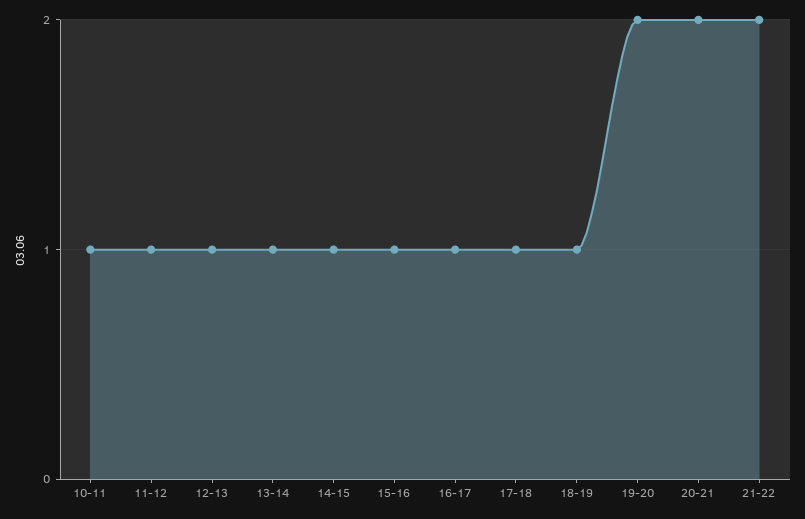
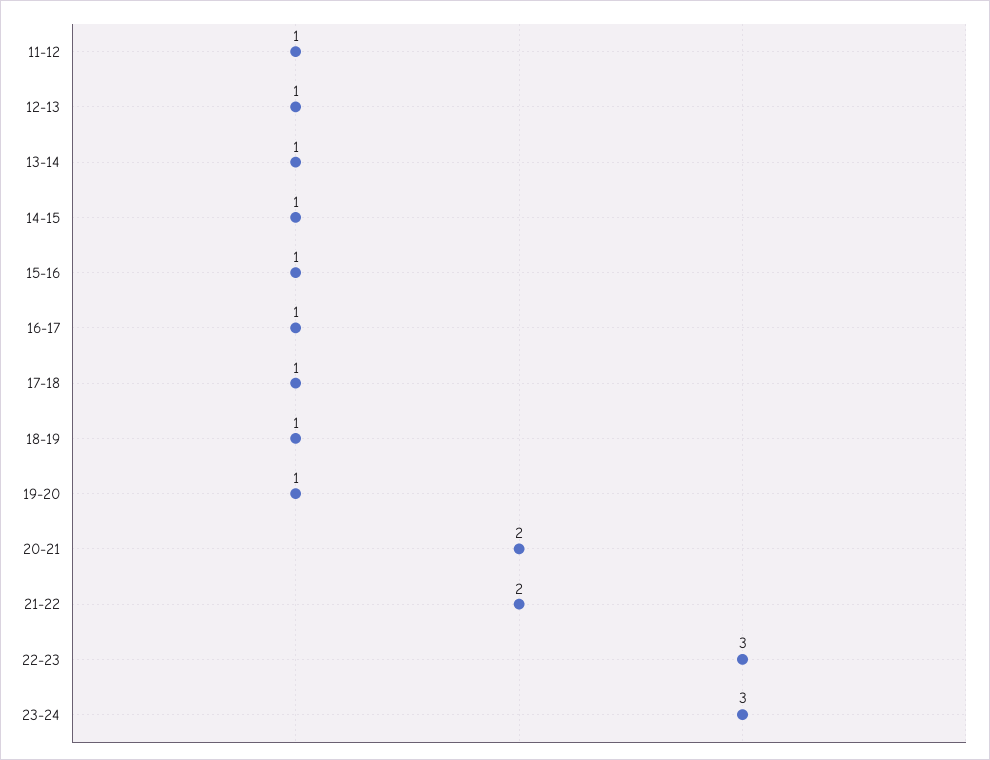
10-11: 1 -> none
19-20: 2 -> 1
22-23: none -> 3
23-24: none -> 3

